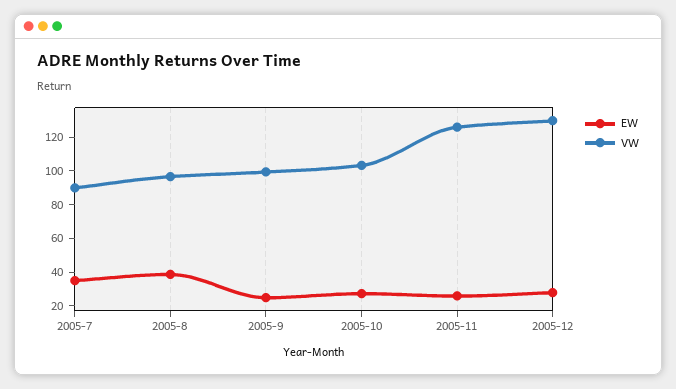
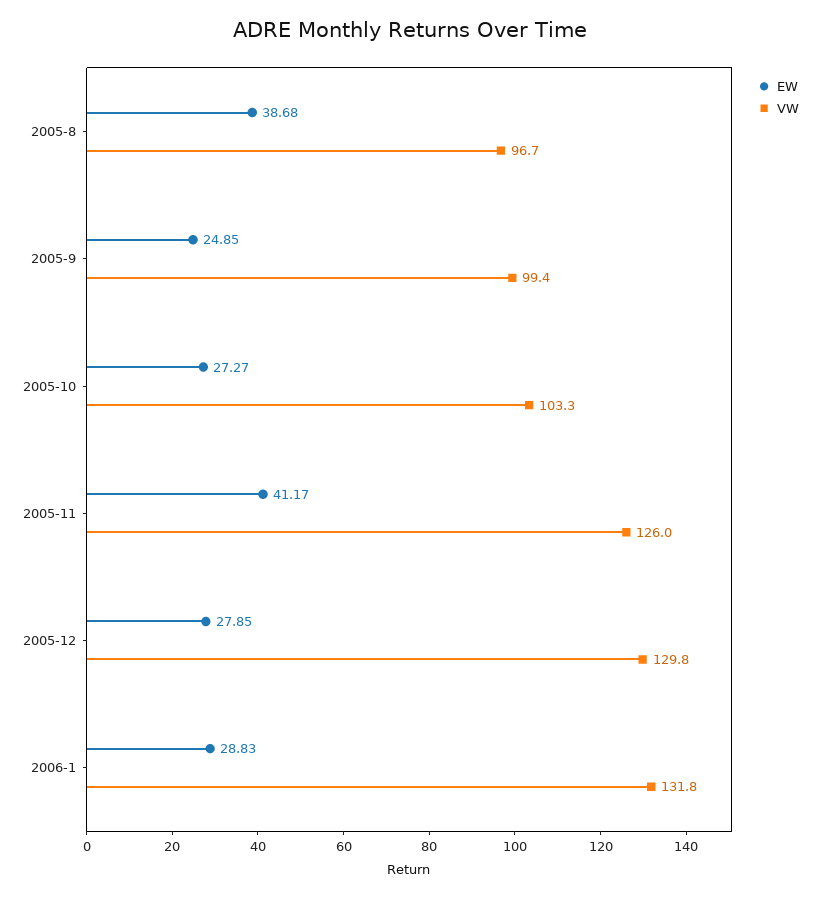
EW, 2005-7: 35 -> none
VW, 2005-7: 90 -> none
EW, 2005-11: 25 -> 41.17
EW, 2006-1: none -> 28.83
VW, 2006-1: none -> 131.8

